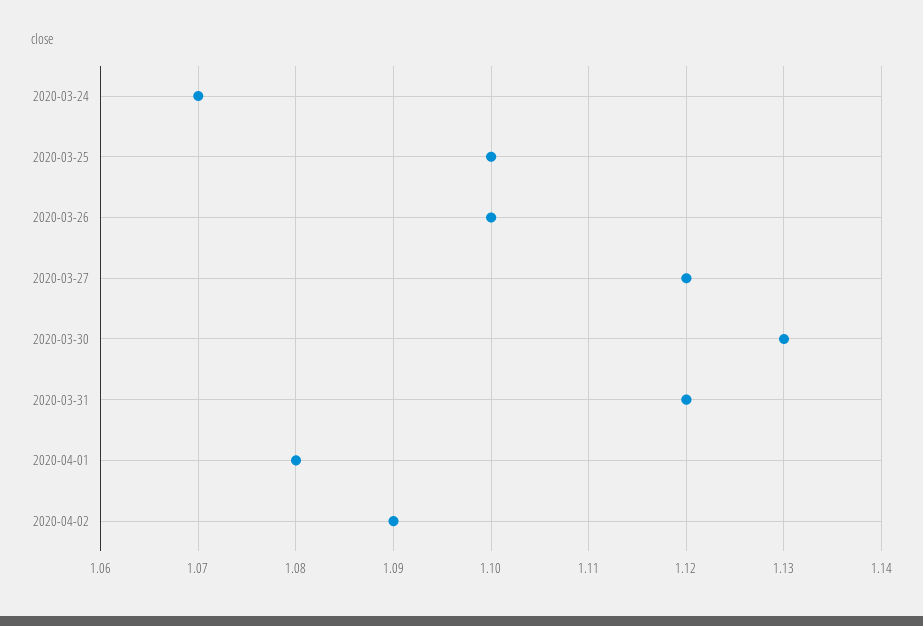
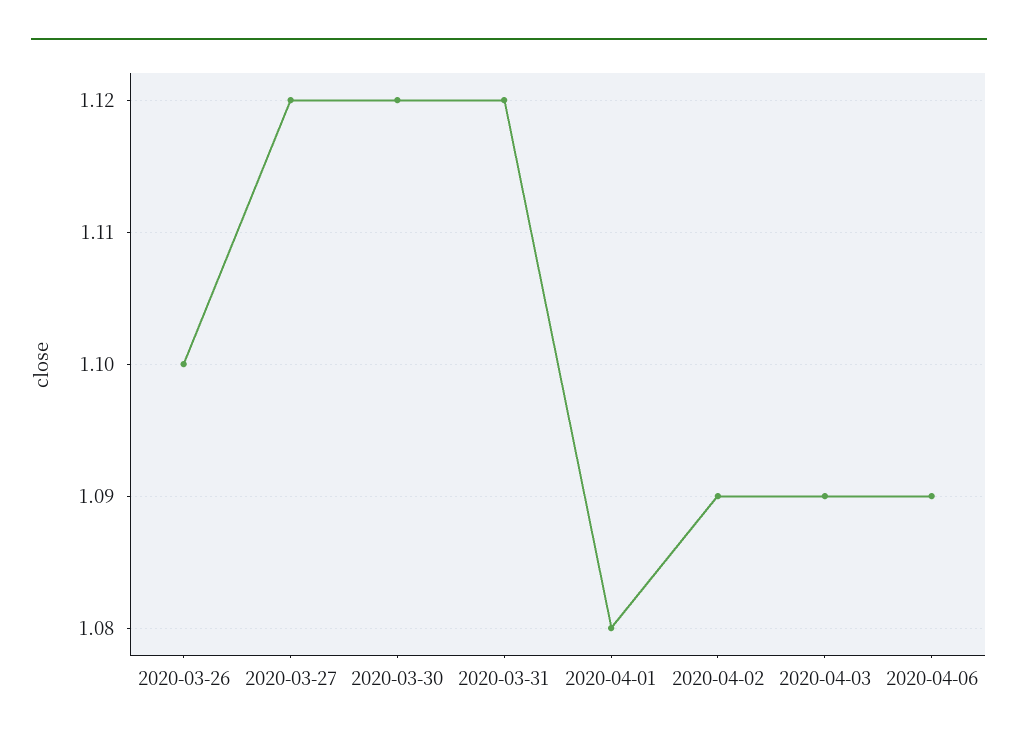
2020-03-24: 1.07 -> none
2020-03-25: 1.1 -> none
2020-03-30: 1.13 -> 1.12
2020-04-03: none -> 1.09
2020-04-06: none -> 1.09

